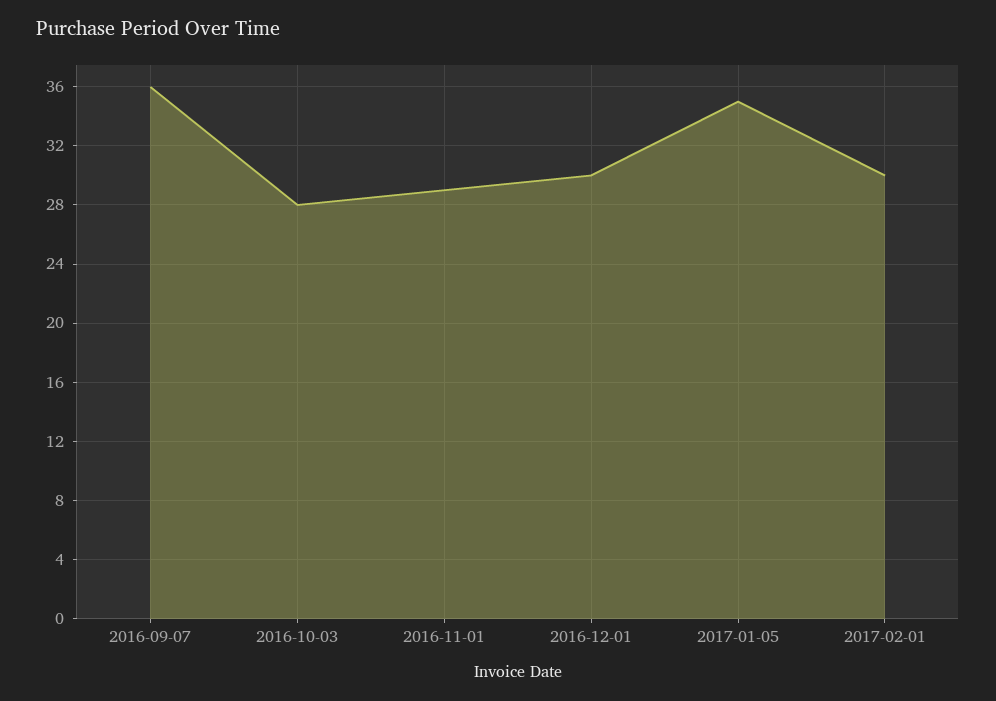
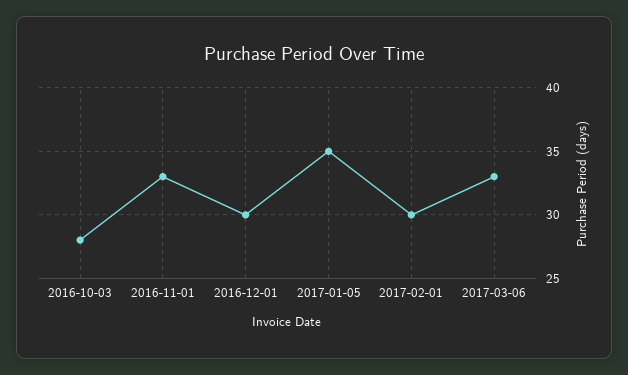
2016-09-07: 36 -> none
2016-11-01: 29 -> 33
2017-03-06: none -> 33

